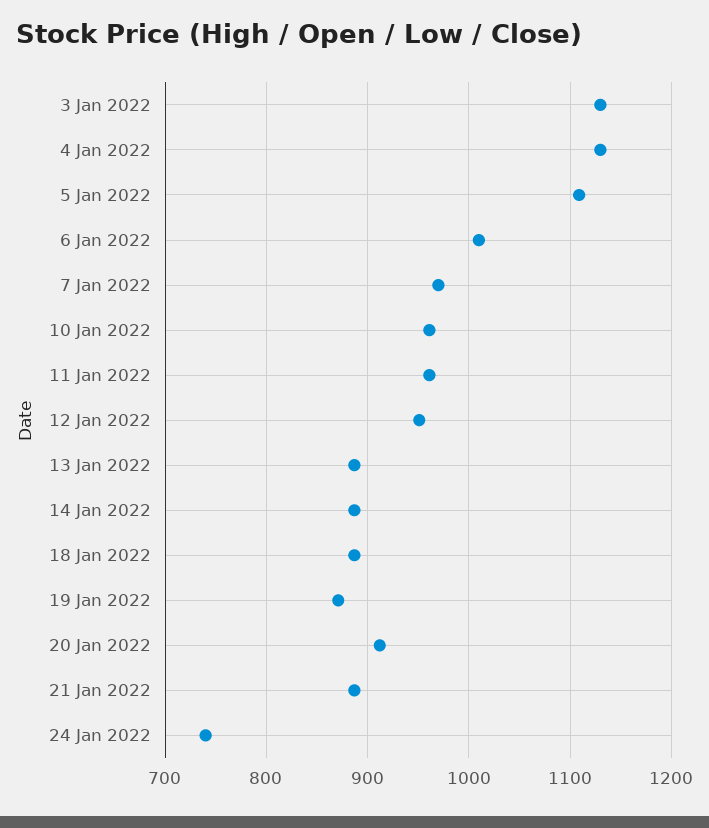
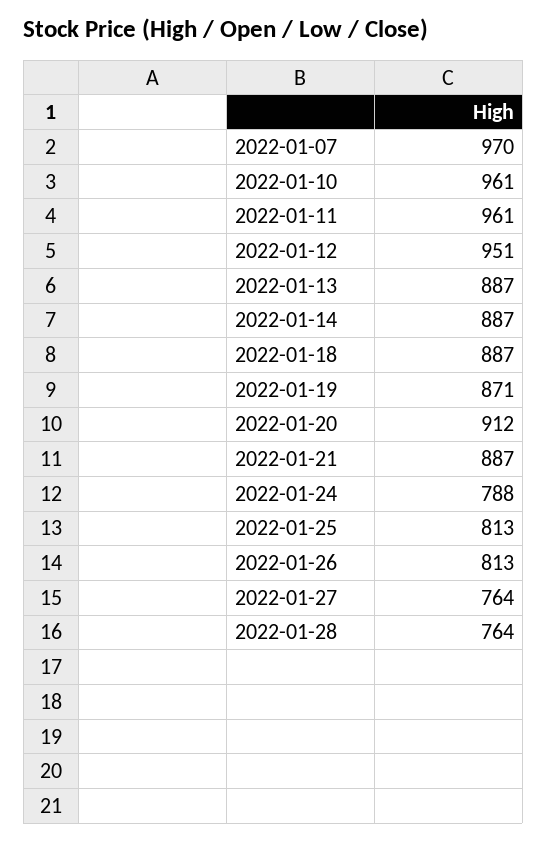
3 Jan 2022: 1130 -> none
4 Jan 2022: 1130 -> none
5 Jan 2022: 1110 -> none
6 Jan 2022: 1010 -> none
24 Jan 2022: 740 -> 788
2022-01-25: none -> 813
2022-01-26: none -> 813
2022-01-27: none -> 764
2022-01-28: none -> 764

